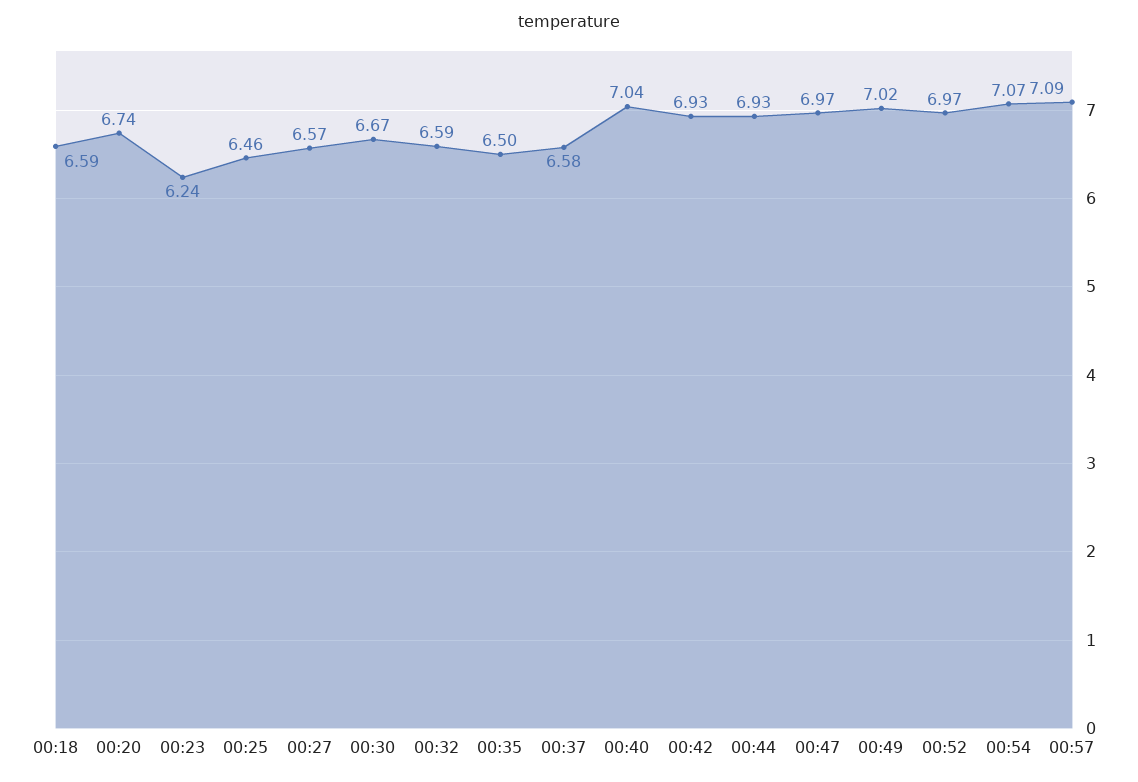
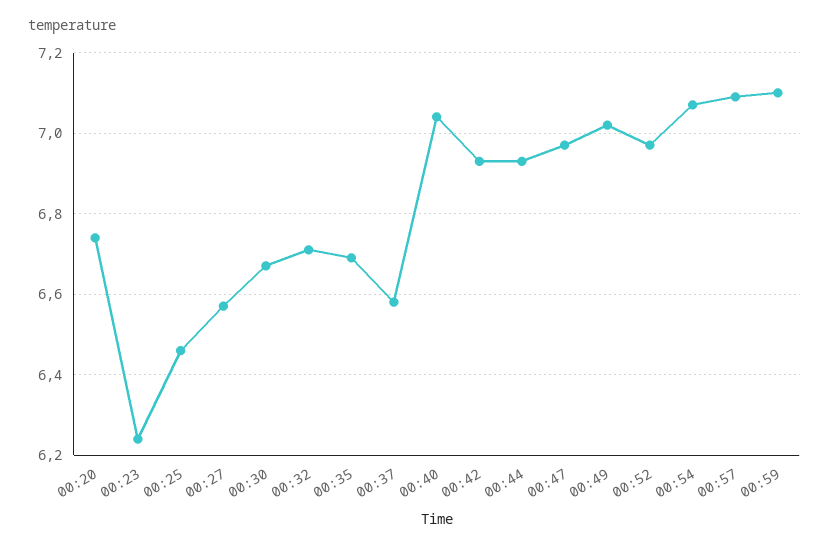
00:18: 6.59 -> none
00:32: 6.59 -> 6.7
00:35: 6.5 -> 6.7
00:59: none -> 7.1

